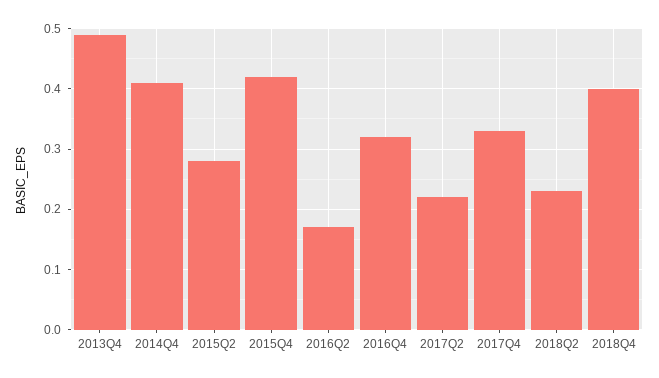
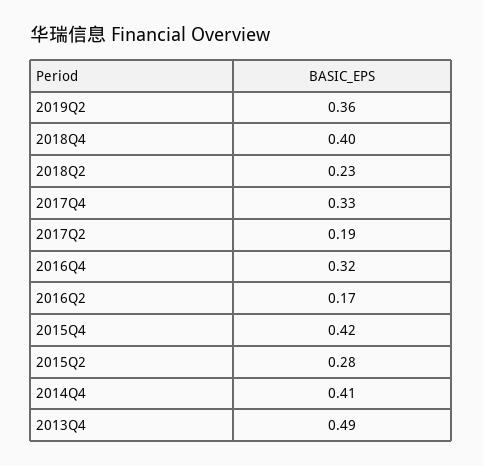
2017Q2: 0.22 -> 0.19
2019Q2: none -> 0.36

